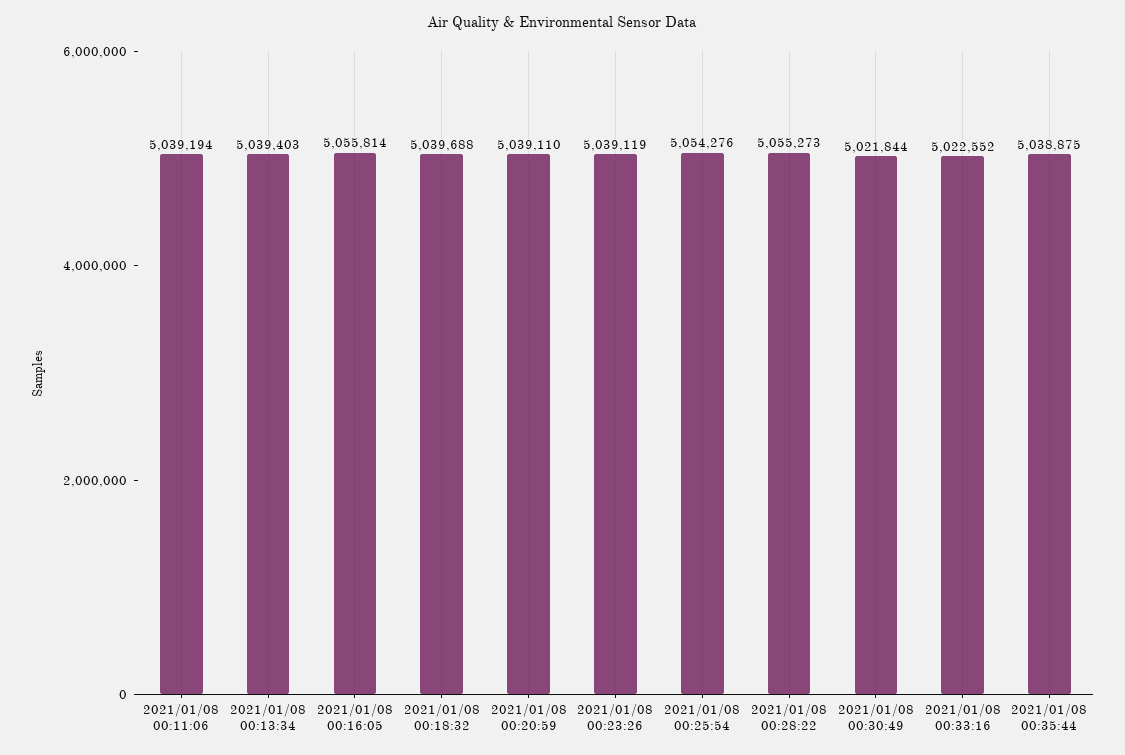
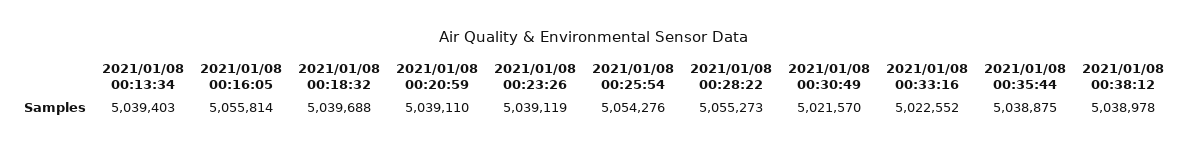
2021/01/08 00:11:06: 5039194 -> none
2021/01/08 00:30:49: 5021844 -> 5021570
2021/01/08 00:38:12: none -> 5038978

